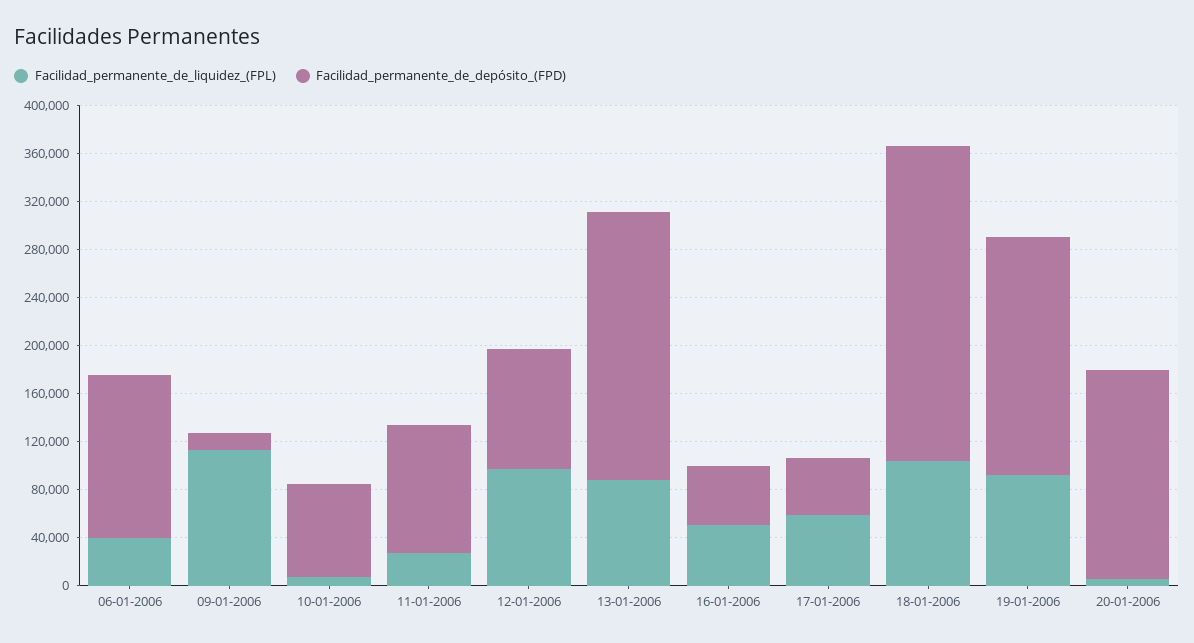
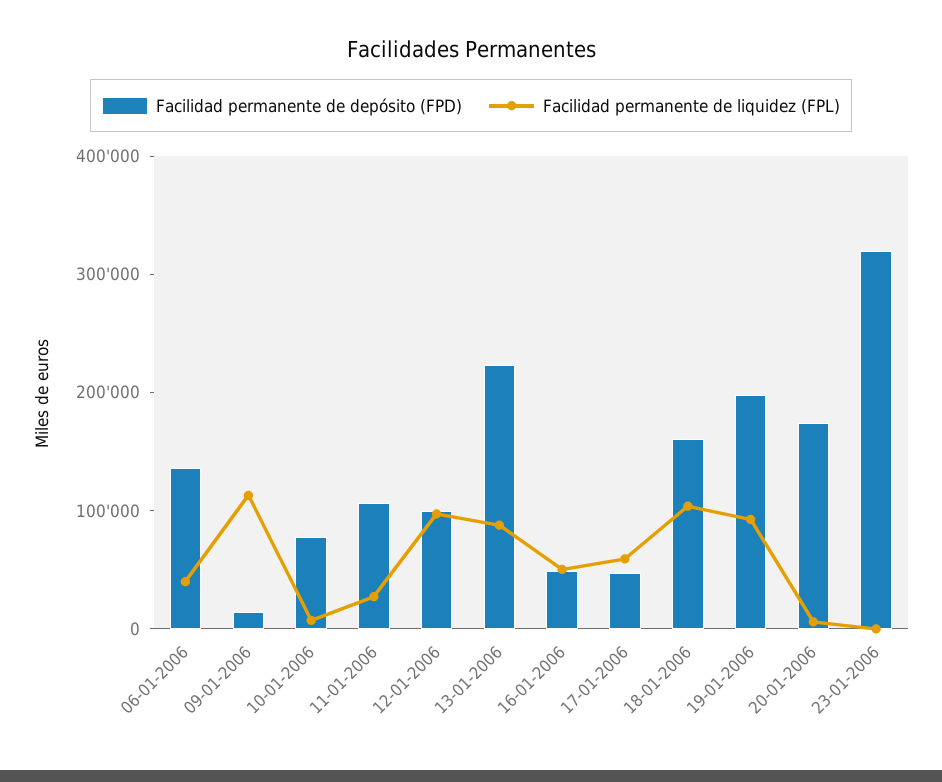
Facilidad_permanente_de_depósito_(FPD), 18-01-2006: 260000 -> 160000
Facilidad_permanente_de_depósito_(FPD), 23-01-2006: none -> 320000
Facilidad_permanente_de_liquidez_(FPL), 23-01-2006: none -> 0

